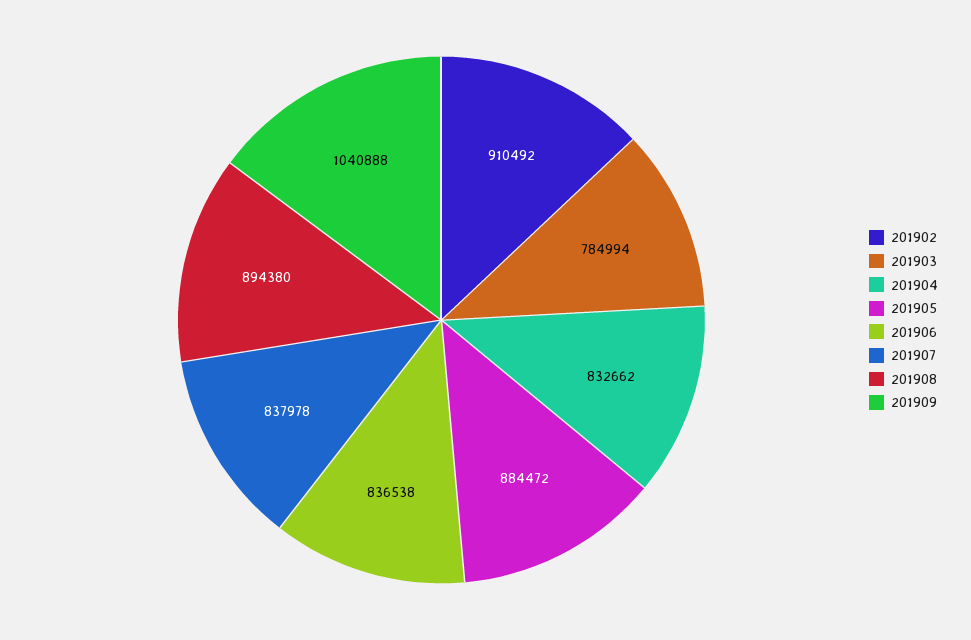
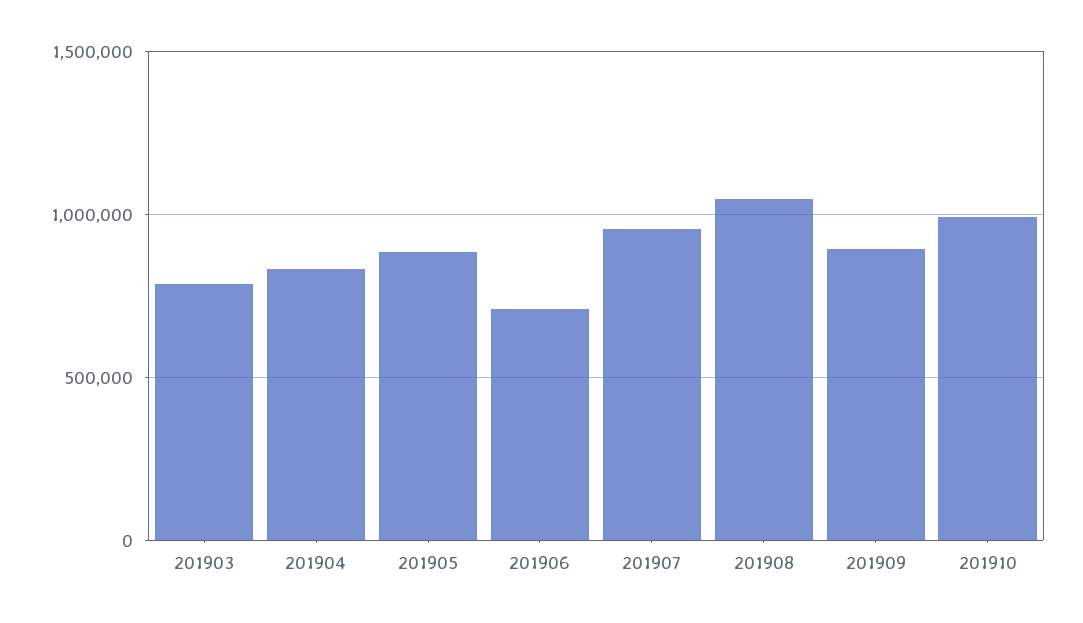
201902: 910492 -> none
201906: 836538 -> 700000
201907: 837978 -> 950000
201908: 894380 -> 1050000
201909: 1040888 -> 900000
201910: none -> 1000000

